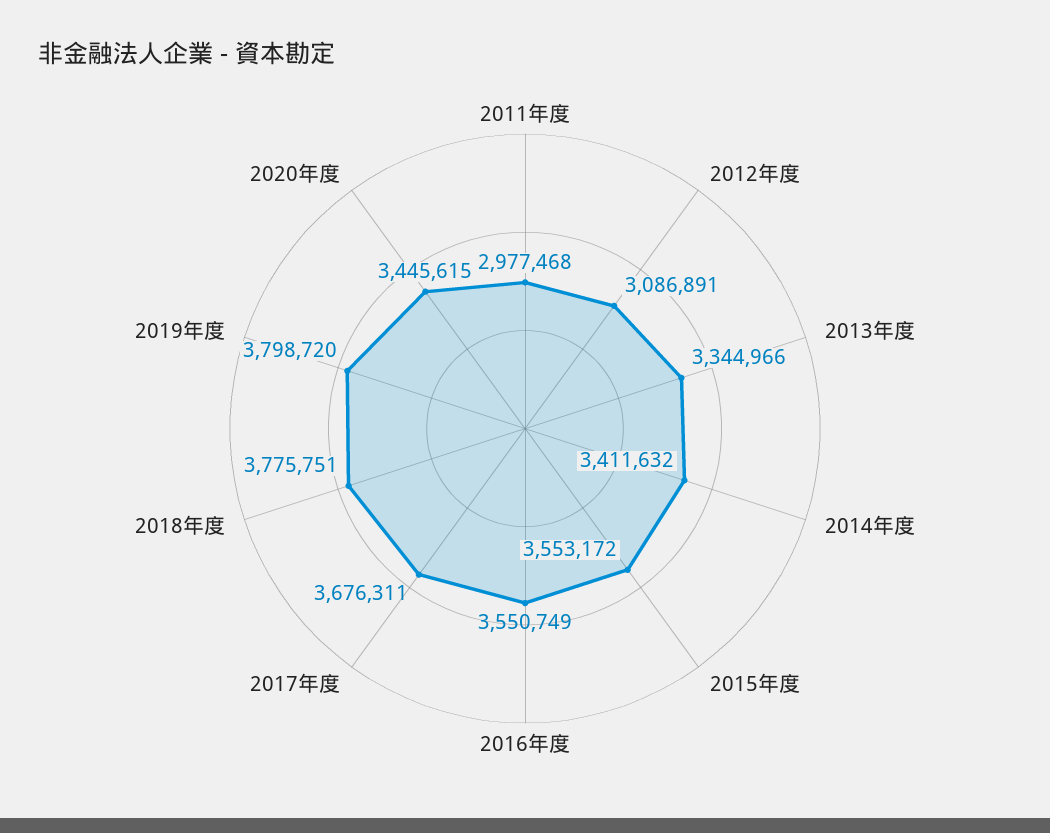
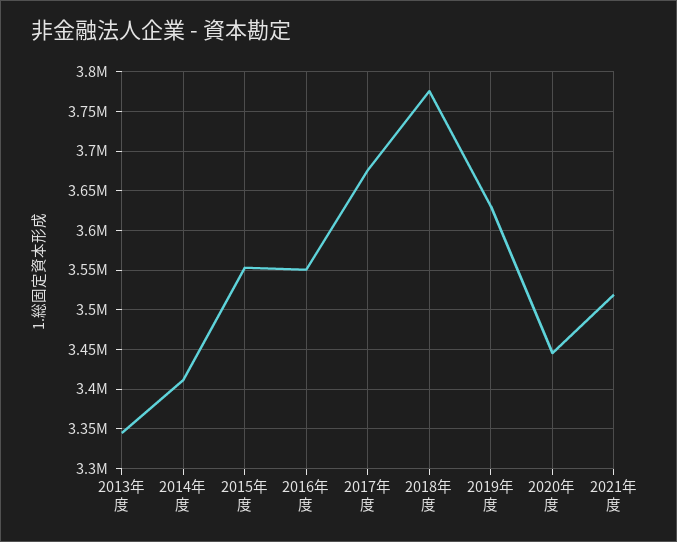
2011年度: 2977468 -> none
2012年度: 3086891 -> none
2019年度: 3798720 -> 3630000
2021年度: none -> 3520000

